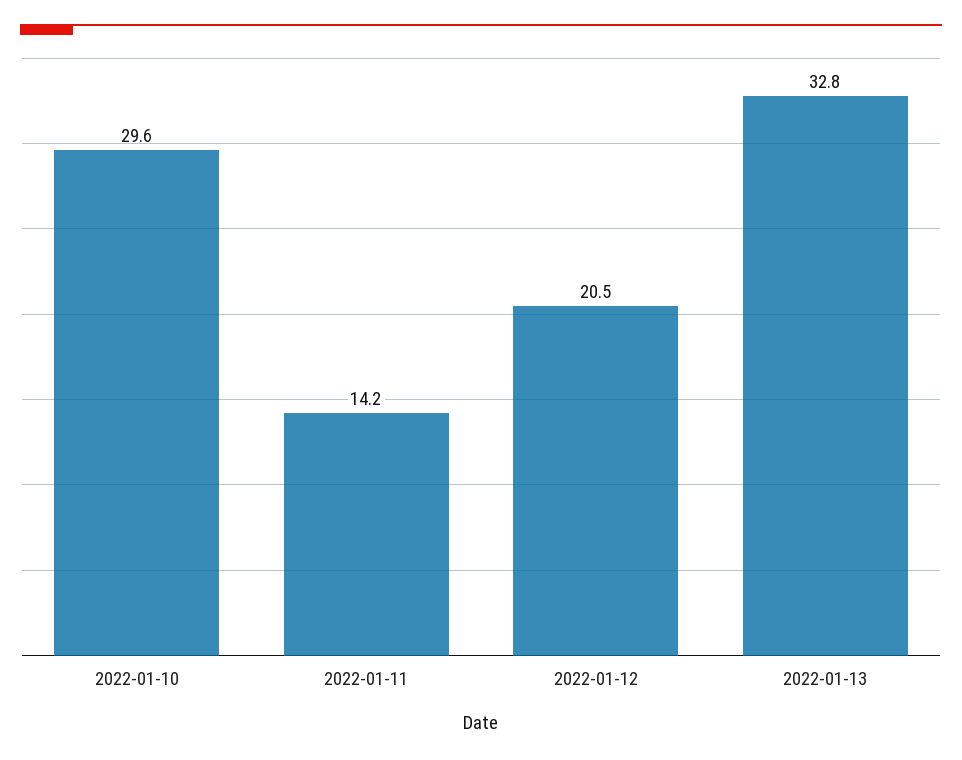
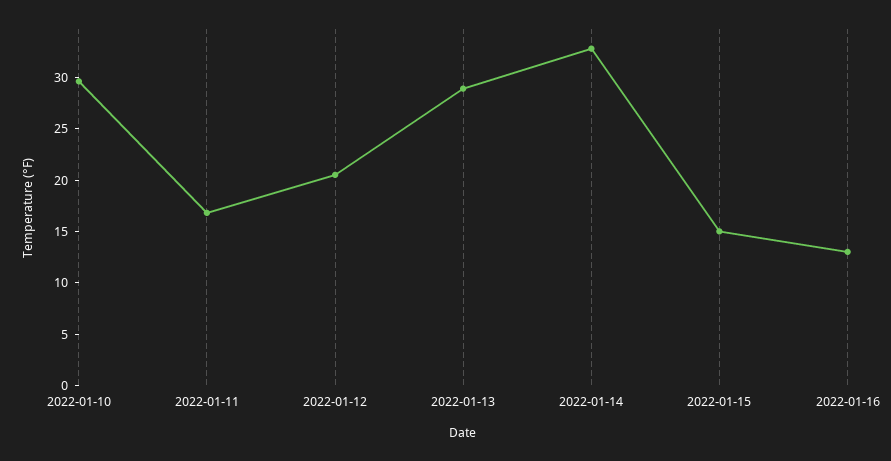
2022-01-11: 14.2 -> 17
2022-01-13: 32.8 -> 29
2022-01-14: none -> 33
2022-01-15: none -> 15
2022-01-16: none -> 13

